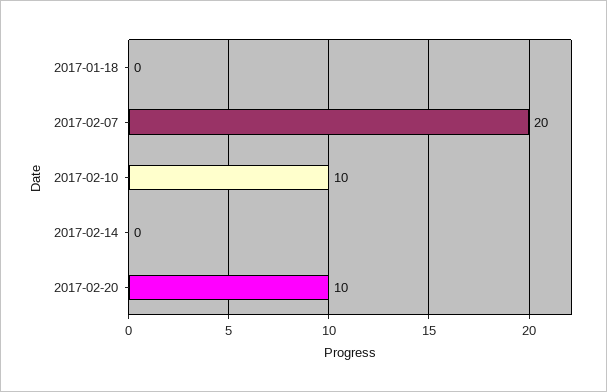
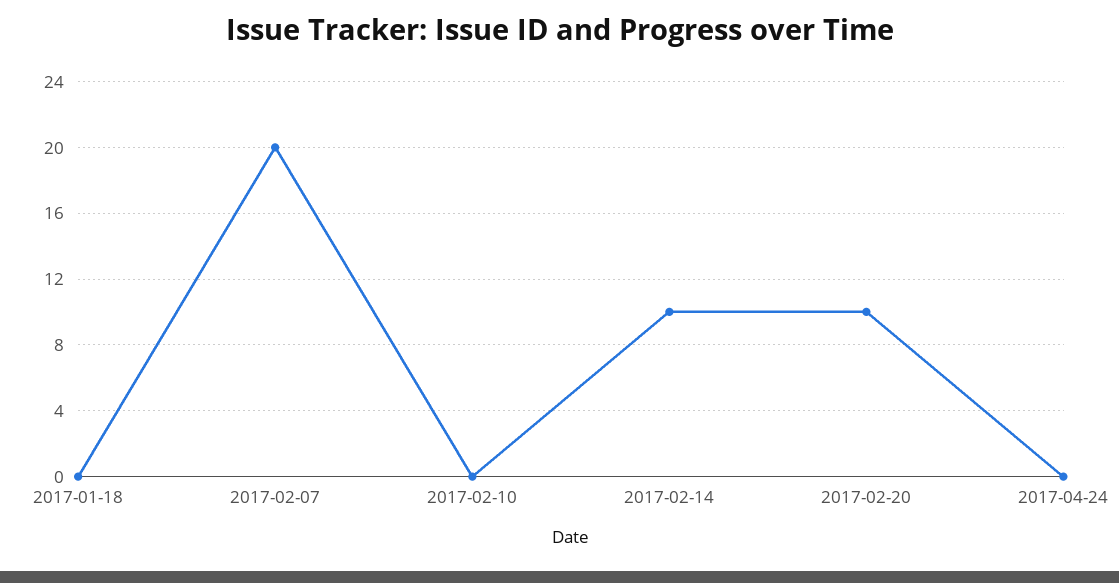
2017-02-10: 10 -> 0
2017-02-14: 0 -> 10
2017-04-24: none -> 0

